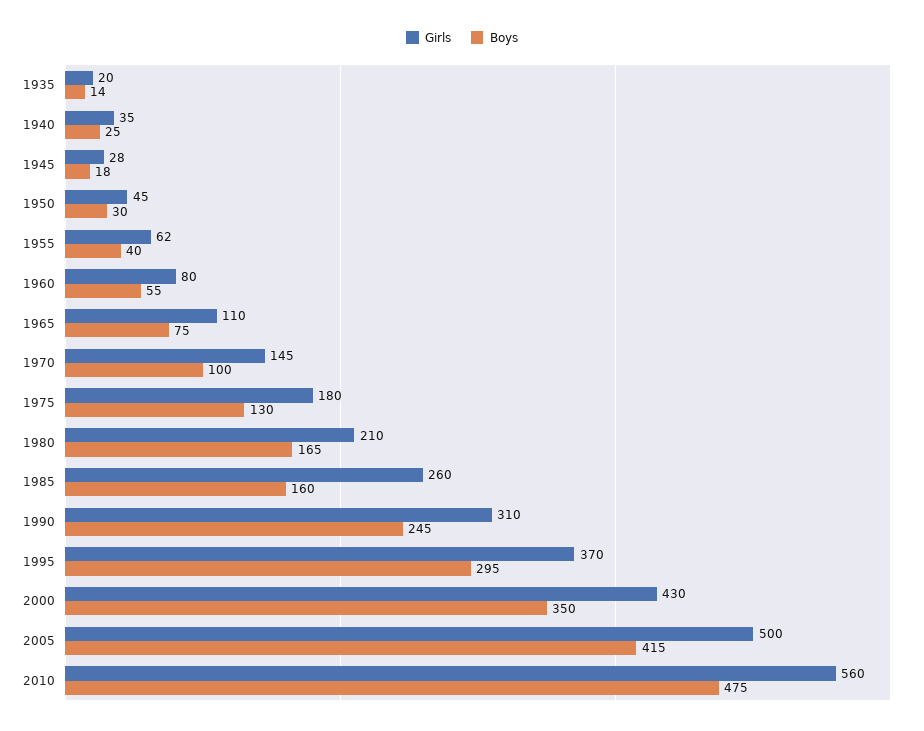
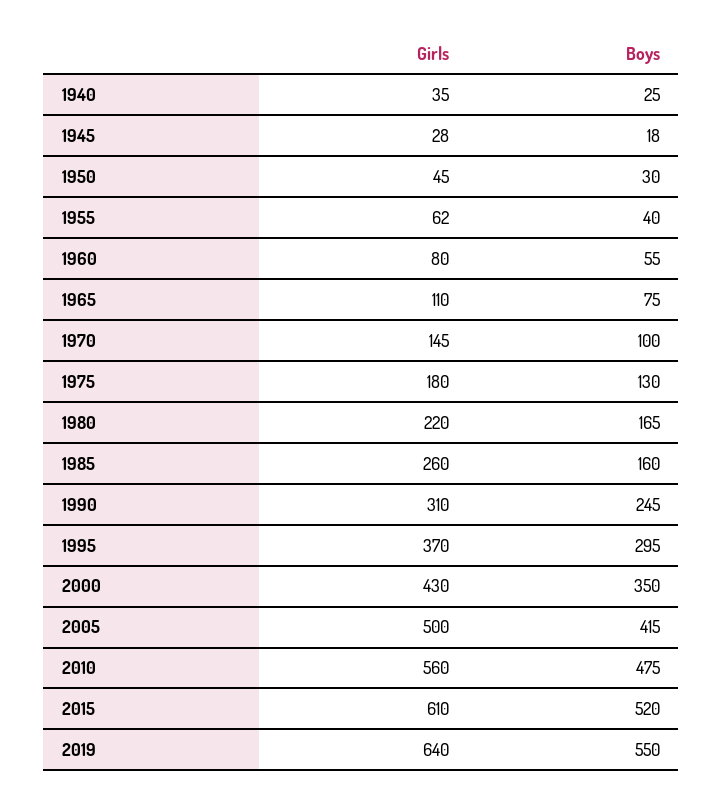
Girls, 1935: 20 -> none
Boys, 1935: 14 -> none
Girls, 1980: 210 -> 220
Girls, 2015: none -> 610
Boys, 2015: none -> 520
Girls, 2019: none -> 640
Boys, 2019: none -> 550

